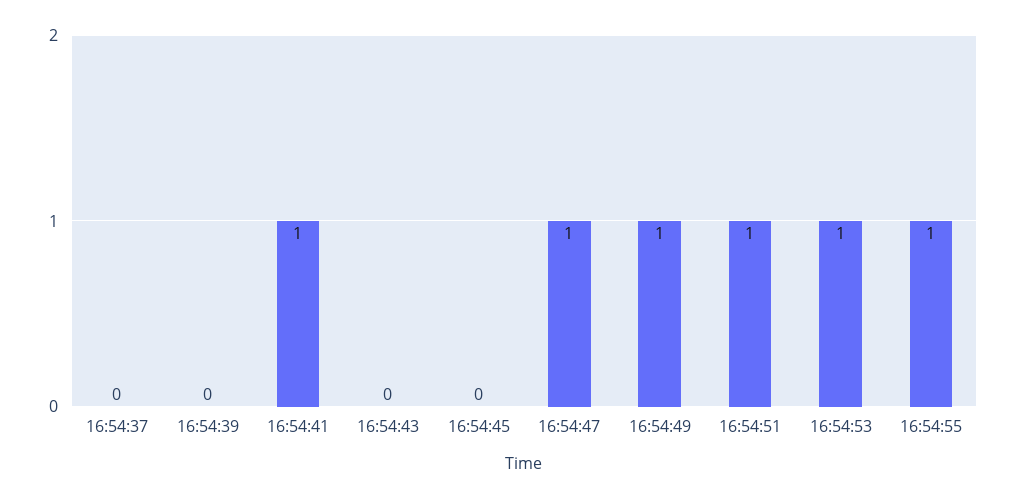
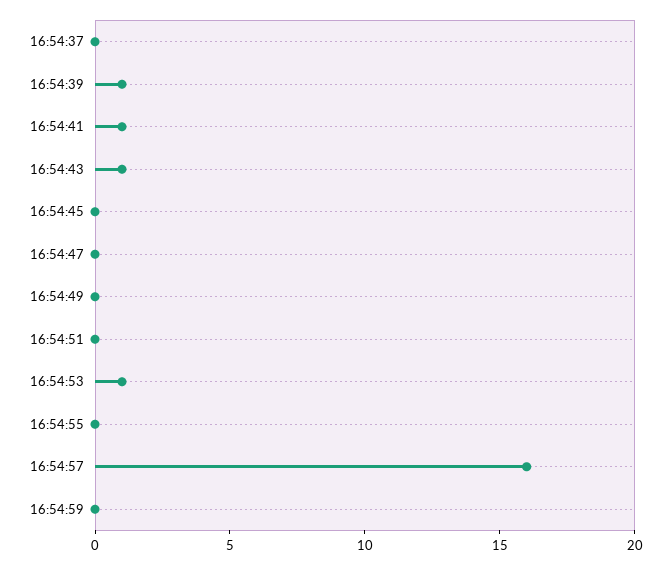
16:54:39: 0 -> 1
16:54:43: 0 -> 1
16:54:47: 1 -> 0
16:54:49: 1 -> 0
16:54:51: 1 -> 0
16:54:55: 1 -> 0
16:54:57: none -> 16
16:54:59: none -> 0

